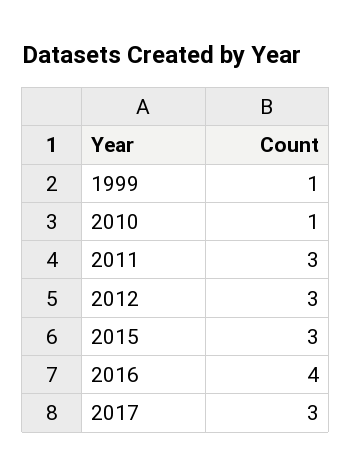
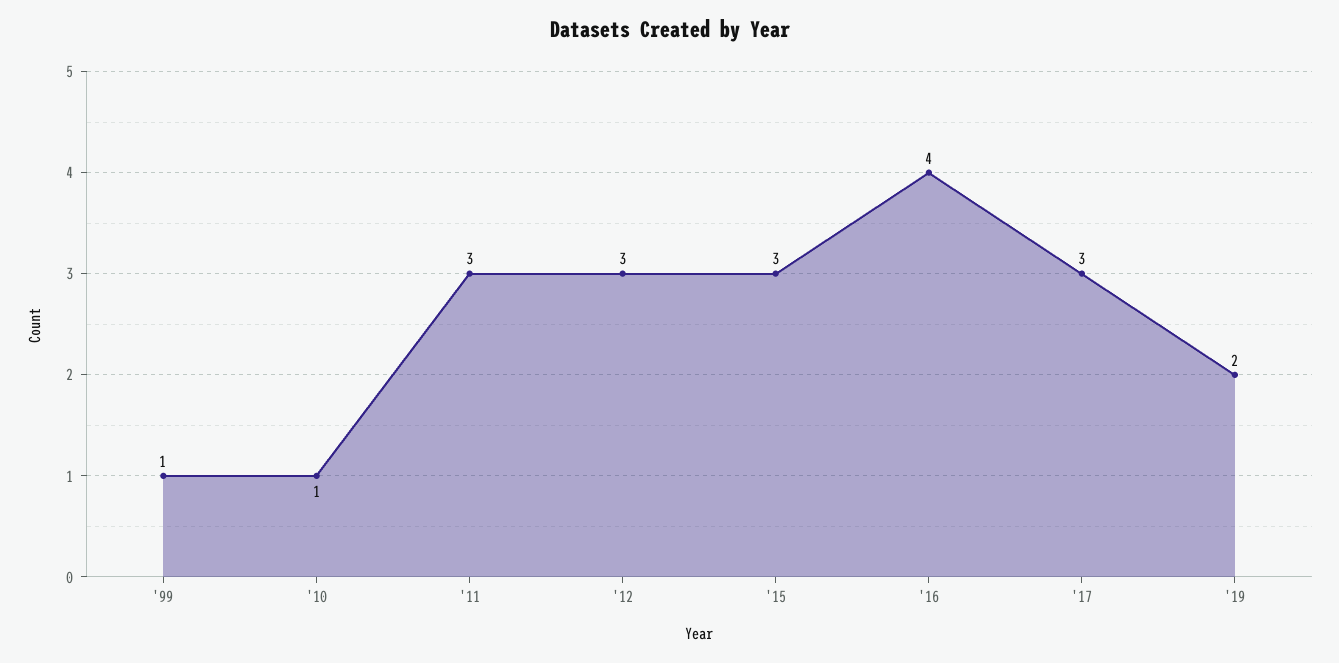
'19: none -> 2

